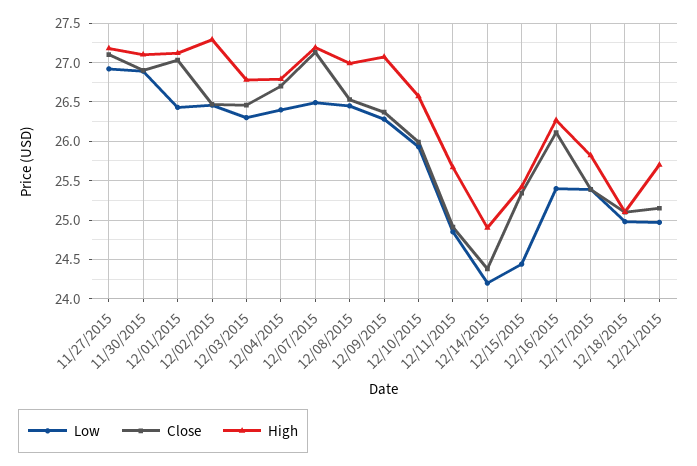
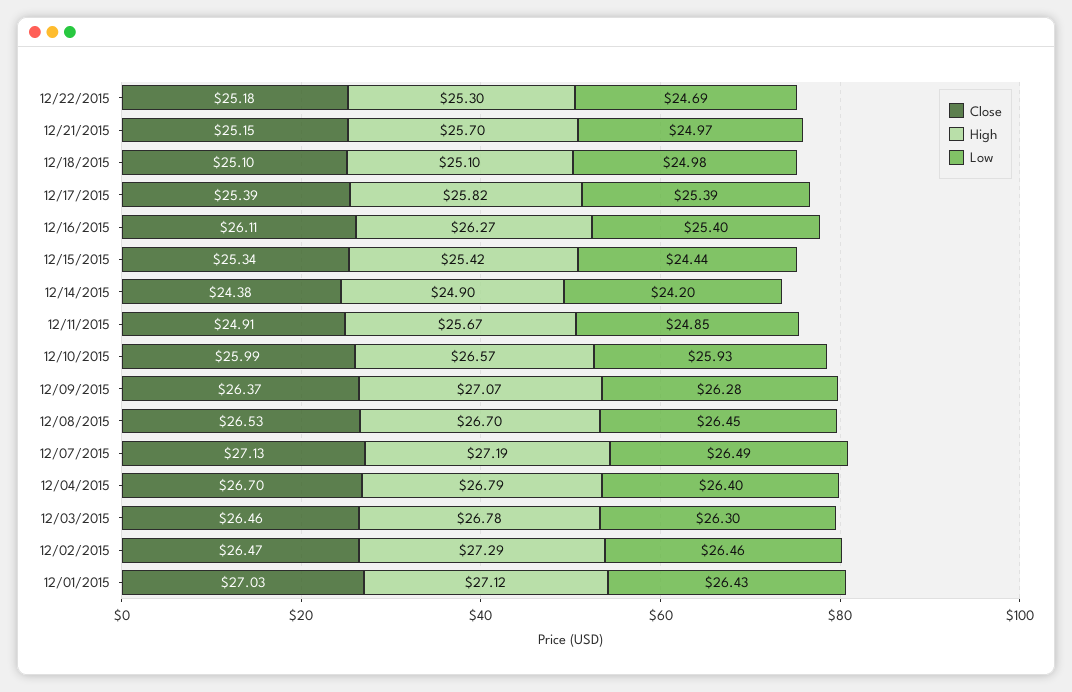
Low, 11/27/2015: 26.9 -> none
Close, 11/27/2015: 27.1 -> none
High, 11/27/2015: 27.2 -> none
Low, 11/30/2015: 26.9 -> none
Close, 11/30/2015: 26.9 -> none
High, 11/30/2015: 27.1 -> none
High, 12/08/2015: 27 -> 26.7
Close, 12/22/2015: none -> 25.18
High, 12/22/2015: none -> 25.3
Low, 12/22/2015: none -> 24.69

